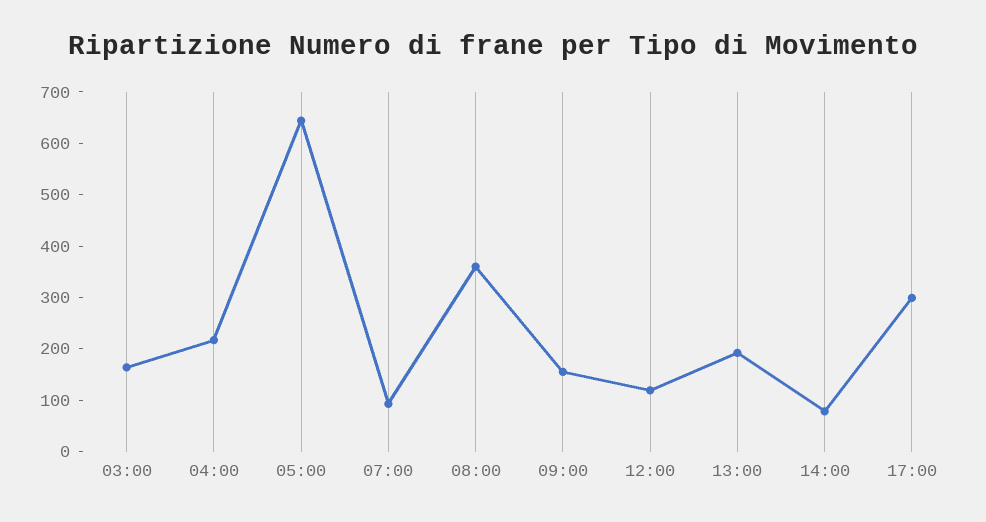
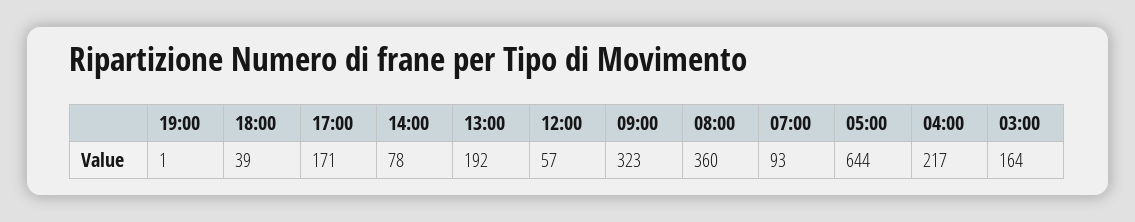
09:00: 160 -> 323
12:00: 120 -> 57
17:00: 300 -> 171
19:00: none -> 1
18:00: none -> 39

